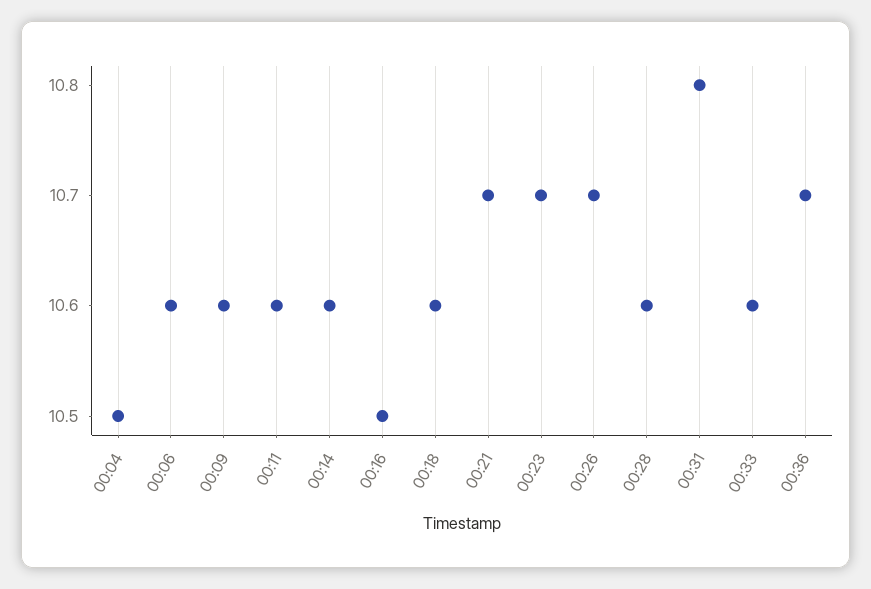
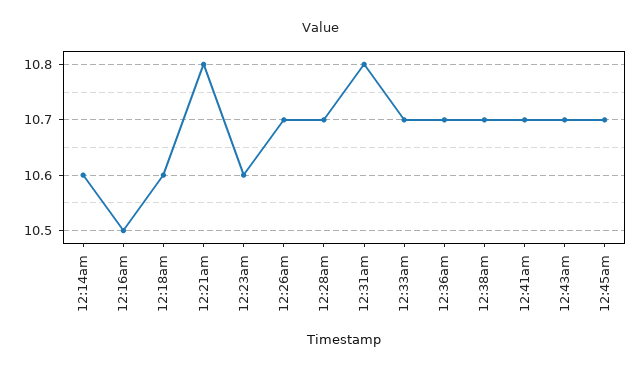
00:04: 10.5 -> none
00:06: 10.6 -> none
00:09: 10.6 -> none
00:11: 10.6 -> none
00:21: 10.7 -> 10.8
00:23: 10.7 -> 10.6
00:28: 10.6 -> 10.7
00:33: 10.6 -> 10.7
12:38am: none -> 10.7
12:41am: none -> 10.7
12:43am: none -> 10.7
12:45am: none -> 10.7

